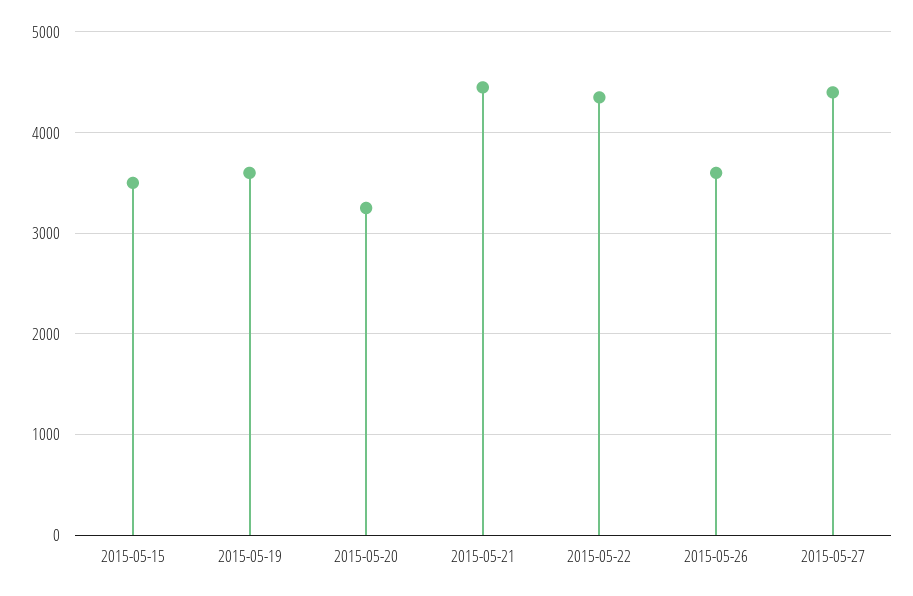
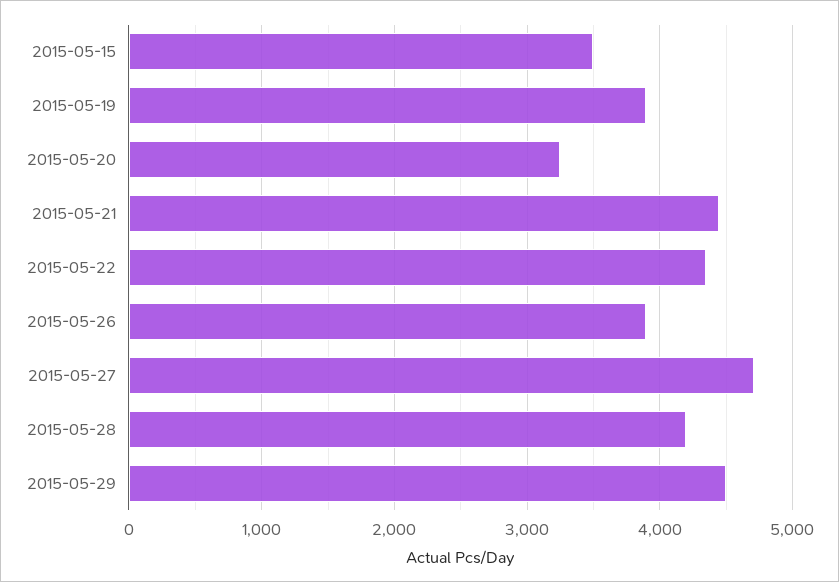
2015-05-19: 3600 -> 3900
2015-05-26: 3600 -> 3900
2015-05-27: 4400 -> 4700
2015-05-28: none -> 4200
2015-05-29: none -> 4500

